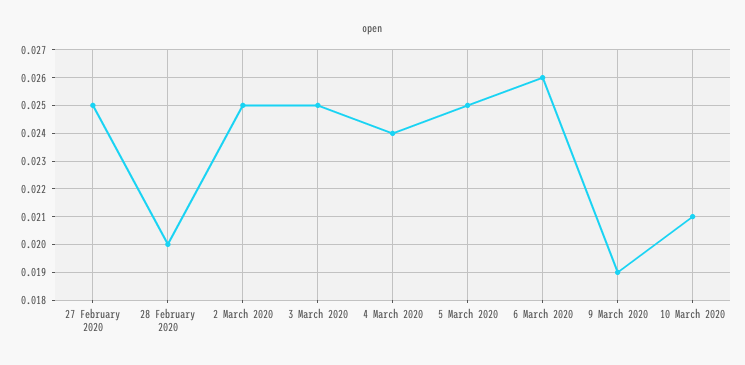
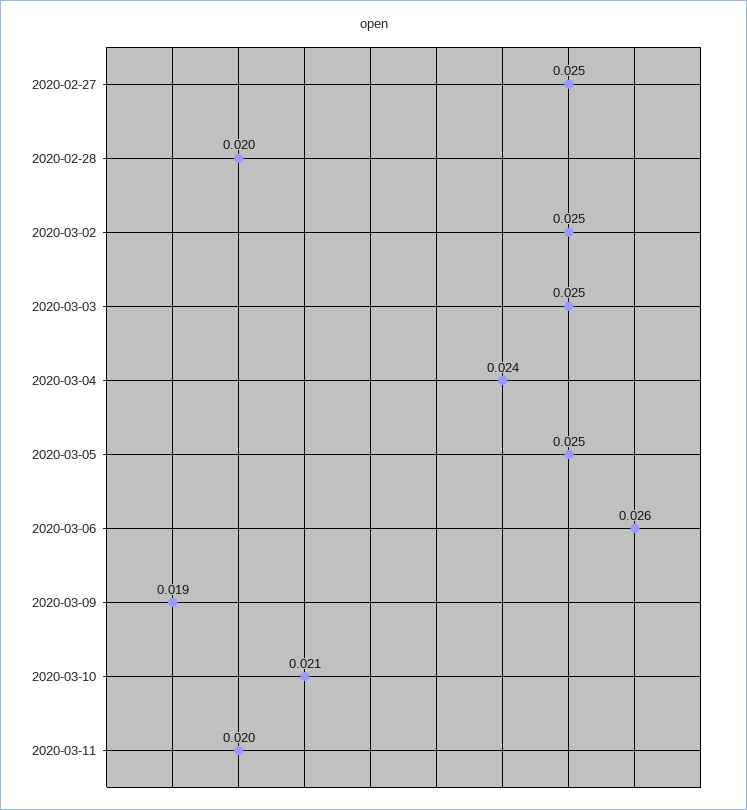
2020-03-11: none -> 0.02

